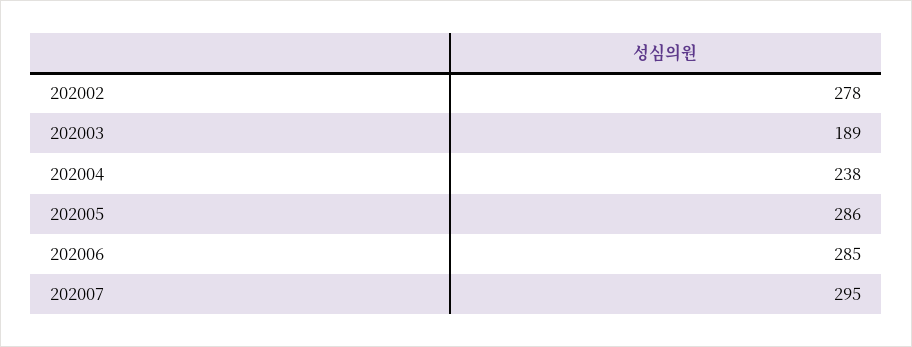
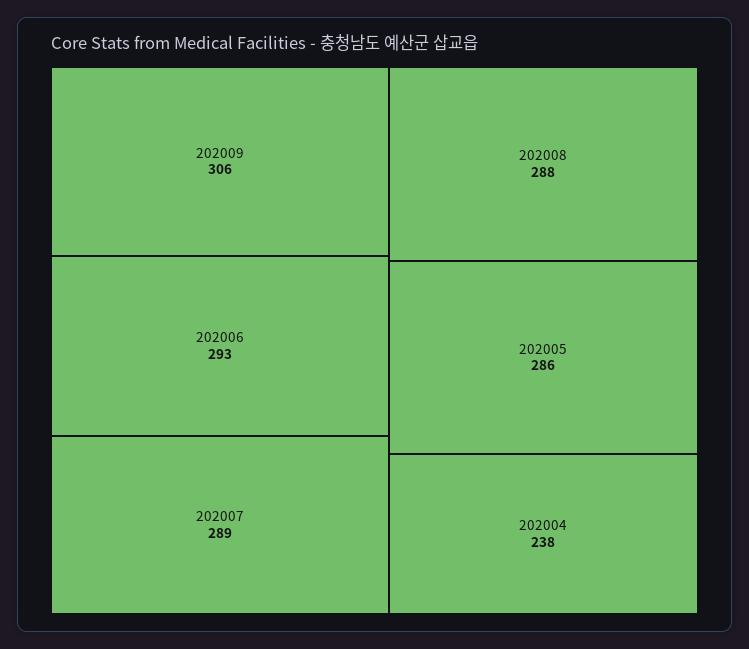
202002: 278 -> none
202003: 189 -> none
202006: 285 -> 293
202007: 295 -> 289
202009: none -> 306
202008: none -> 288

